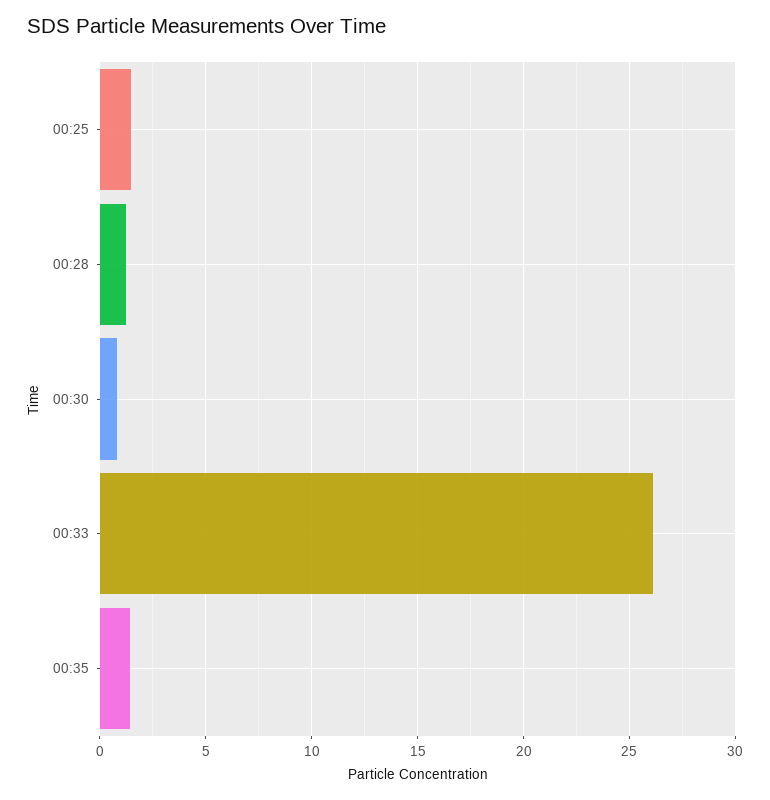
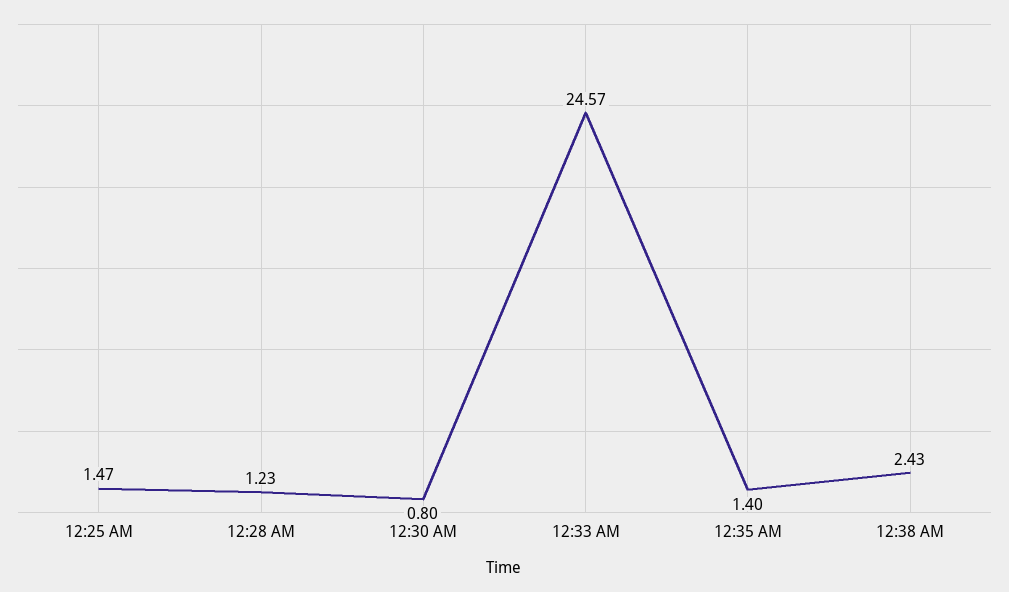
00:33: 26 -> 24.57
12:38 AM: none -> 2.43

